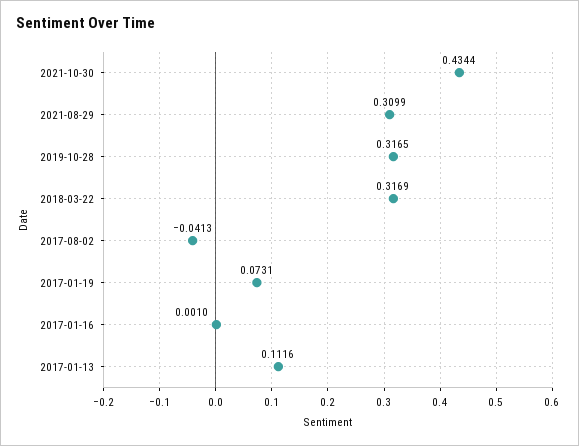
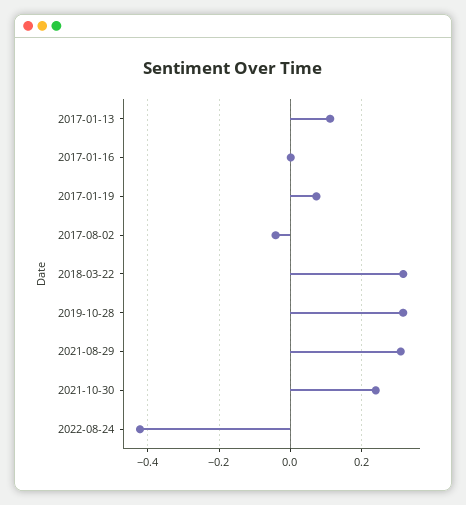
2021-10-30: 0.4344 -> 0.24
2022-08-24: none -> -0.42

